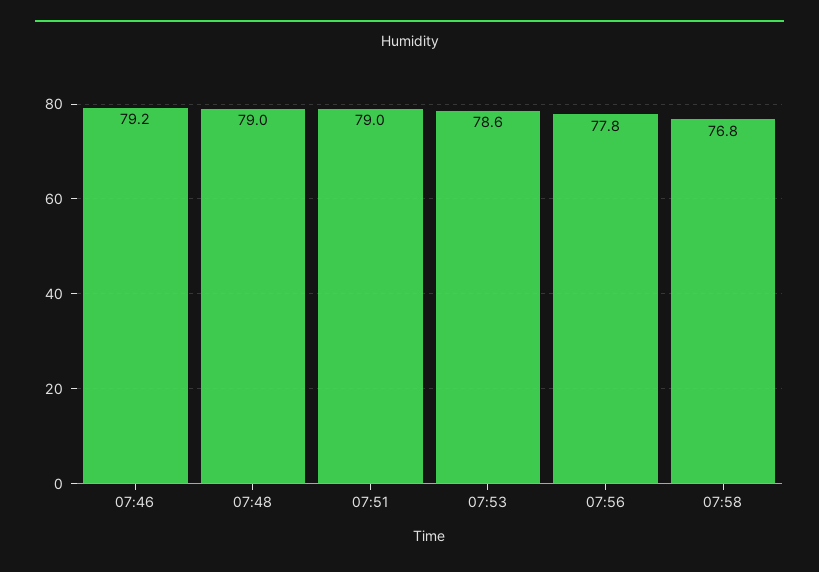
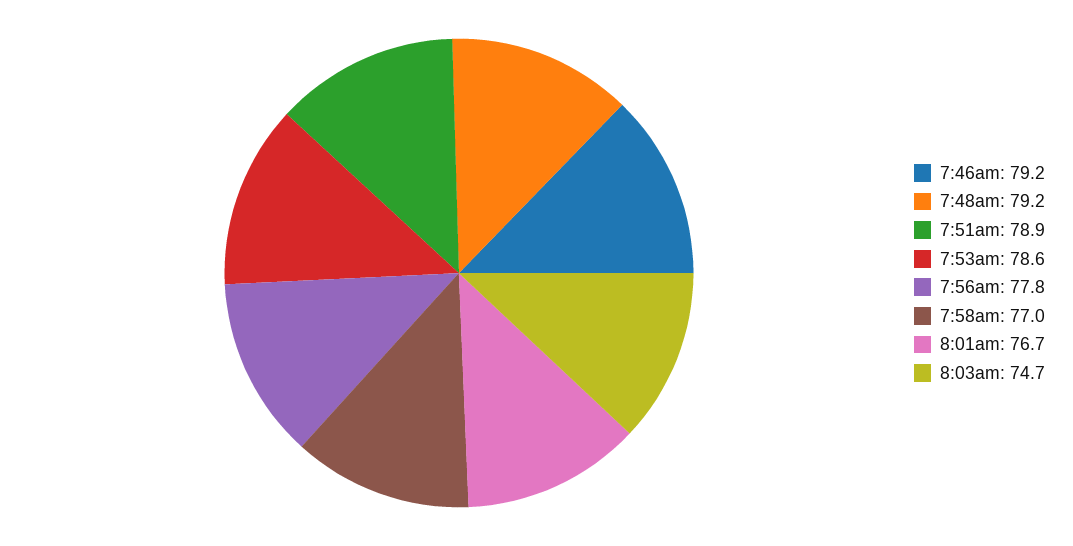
07:48: 79 -> 79.2
07:51: 79 -> 78.9
07:58: 76.8 -> 77
8:01am: none -> 76.7
8:03am: none -> 74.7

